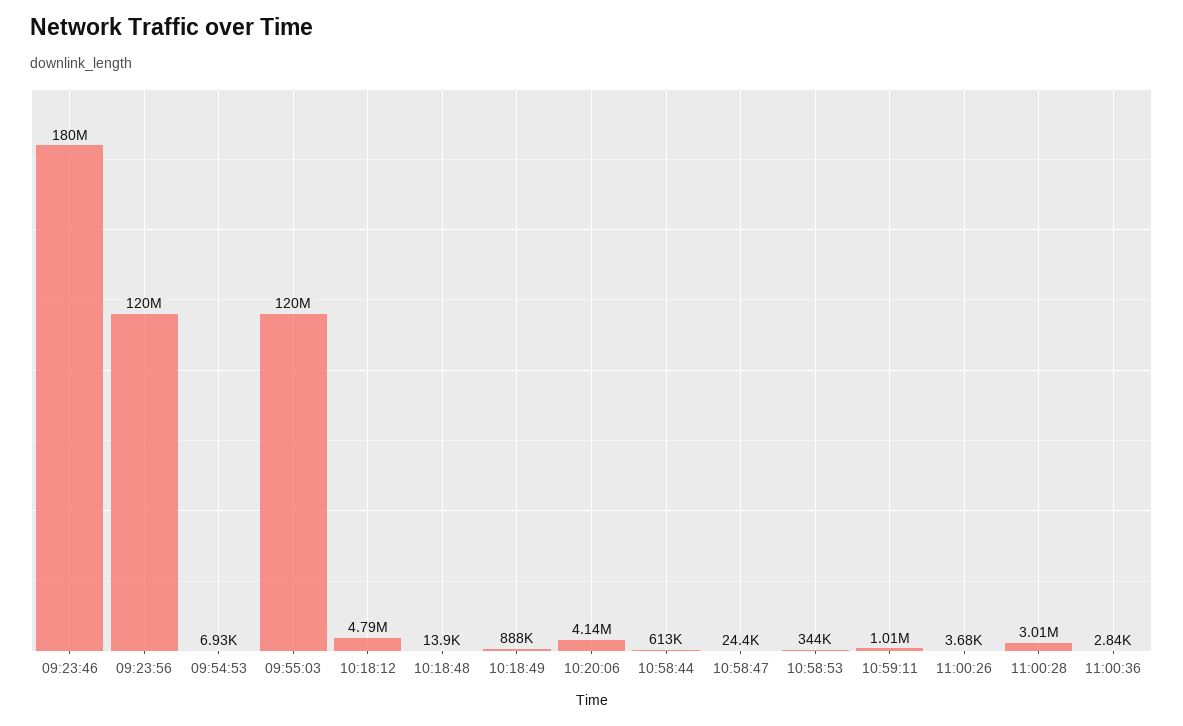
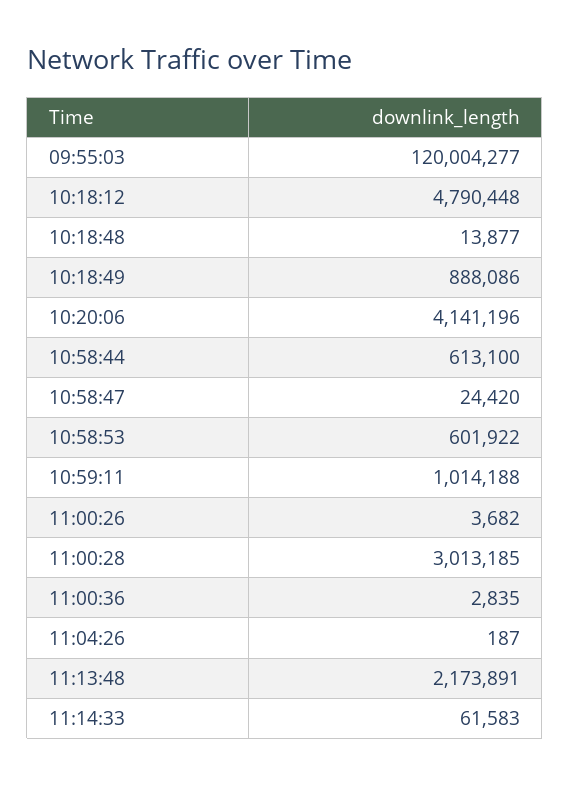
09:23:46: 180000000 -> none
09:23:56: 120000000 -> none
09:54:53: 6930 -> none
10:58:53: 344000 -> 601922
11:04:26: none -> 187
11:13:48: none -> 2173891
11:14:33: none -> 61583

